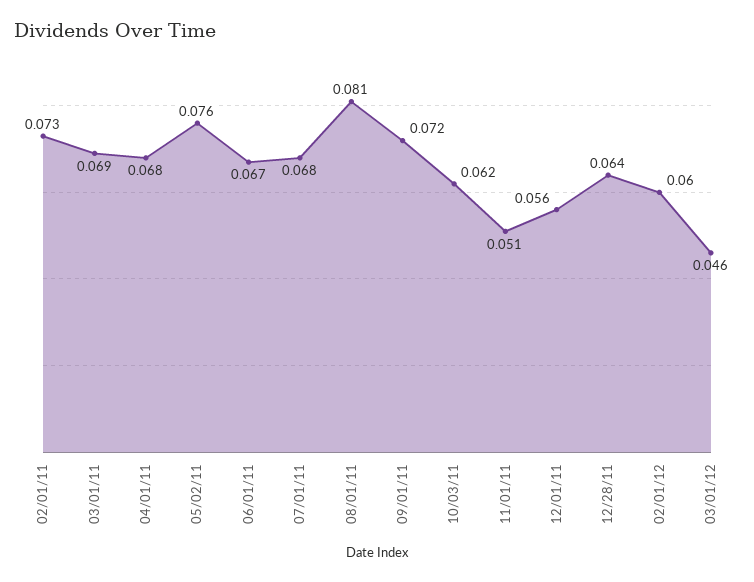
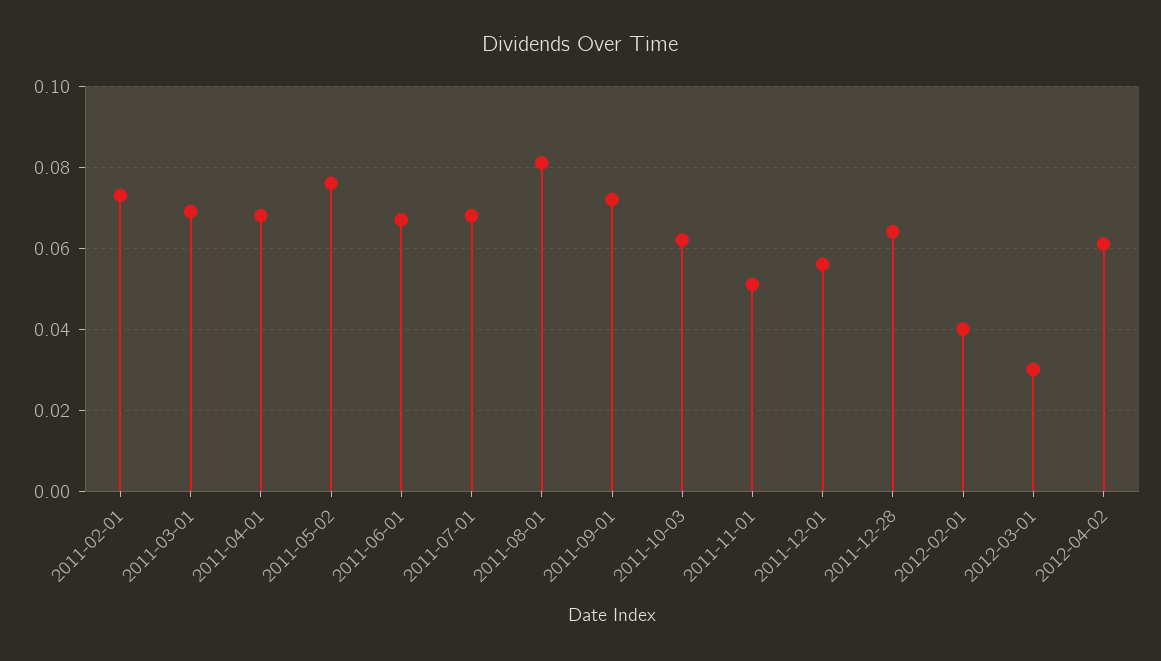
02/01/12: 0.06 -> 0.04
03/01/12: 0.046 -> 0.03
2012-04-02: none -> 0.06

